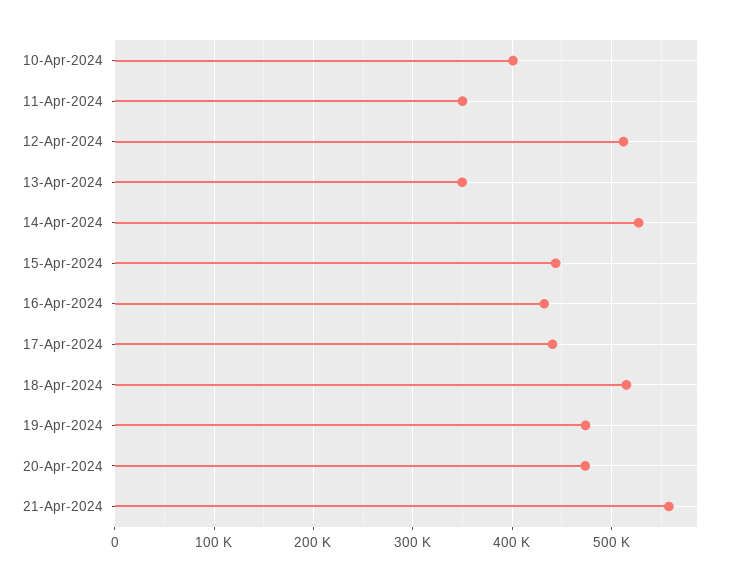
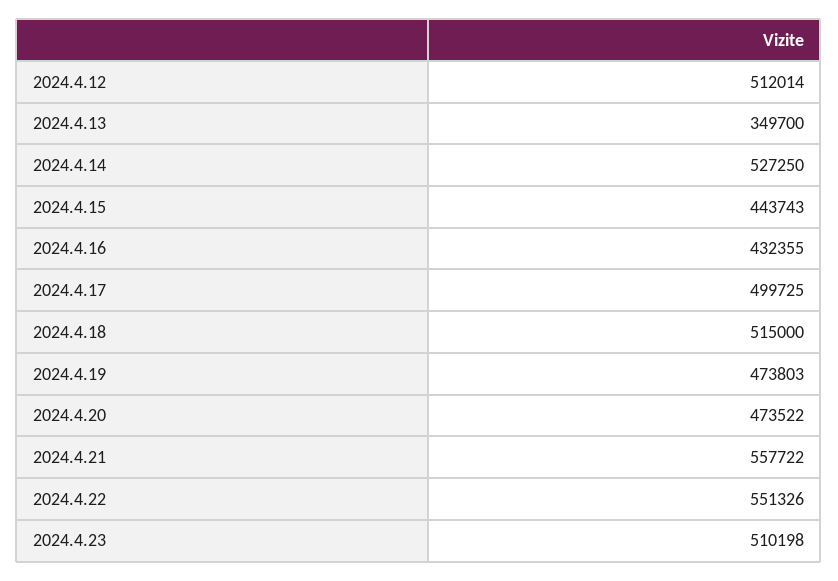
10-Apr-2024: 400000 -> none
11-Apr-2024: 350000 -> none
17-Apr-2024: 440000 -> 499725
2024.4.22: none -> 551326
2024.4.23: none -> 510198

